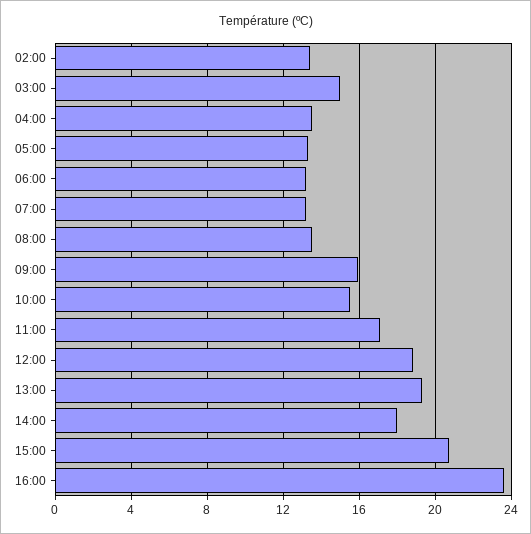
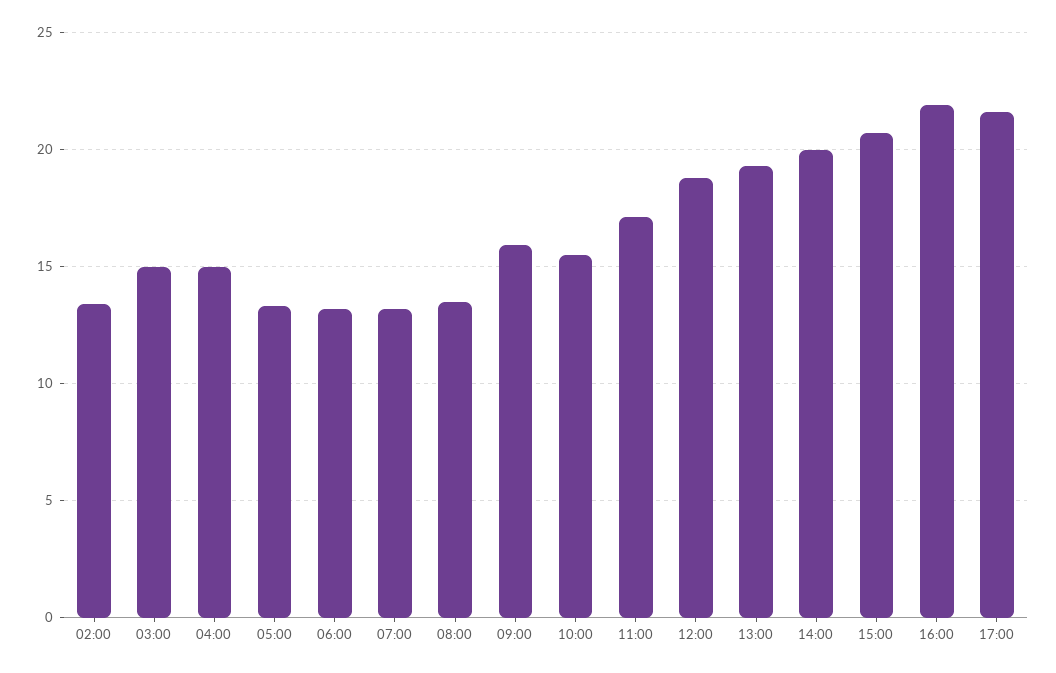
04:00: 13.5 -> 15
14:00: 18 -> 20
16:00: 23.5 -> 22
17:00: none -> 21.5

